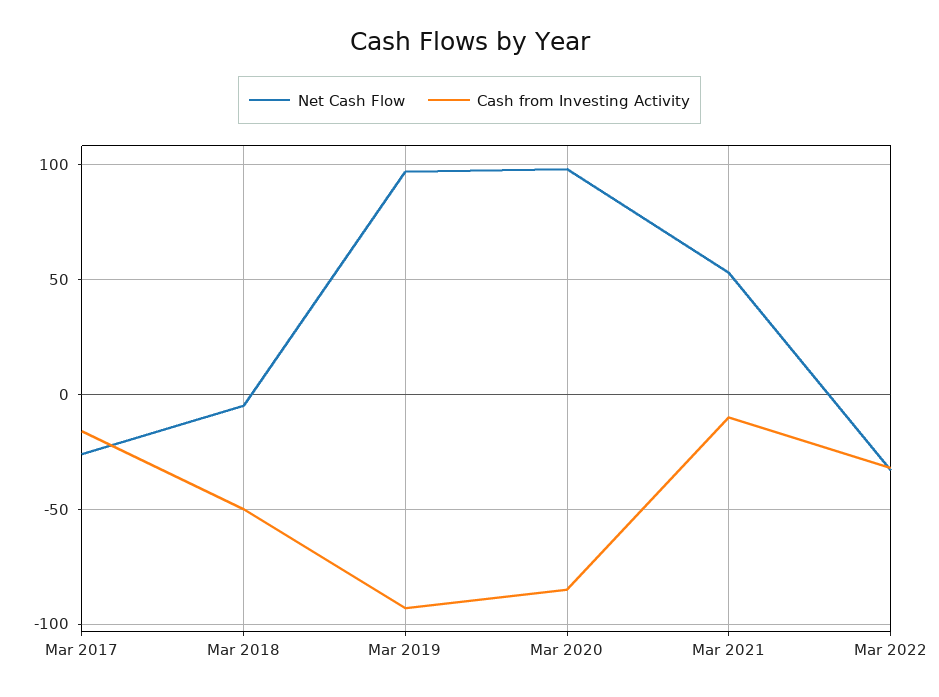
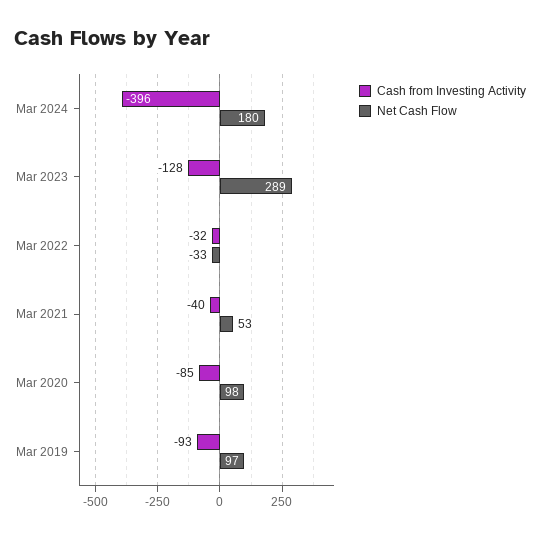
Net Cash Flow, Mar 2017: -25 -> none
Cash from Investing Activity, Mar 2017: -15 -> none
Net Cash Flow, Mar 2018: -5 -> none
Cash from Investing Activity, Mar 2018: -50 -> none
Cash from Investing Activity, Mar 2021: -10 -> -40
Cash from Investing Activity, Mar 2024: none -> -396
Net Cash Flow, Mar 2024: none -> 180
Cash from Investing Activity, Mar 2023: none -> -128
Net Cash Flow, Mar 2023: none -> 289

